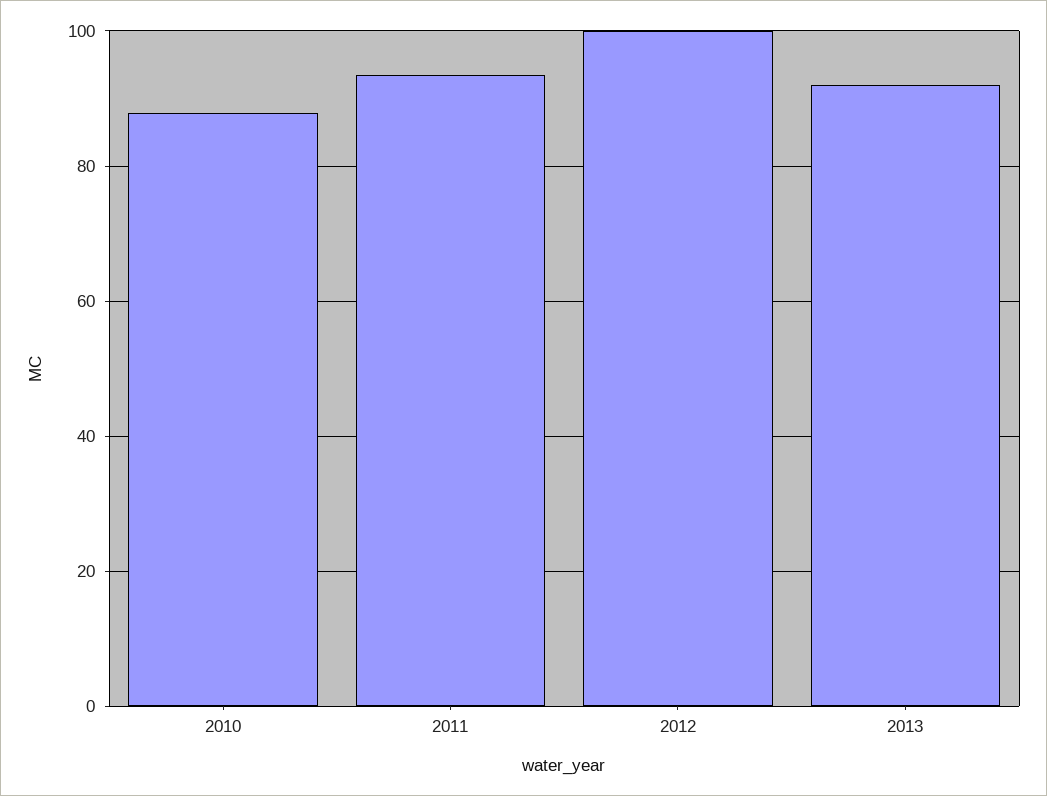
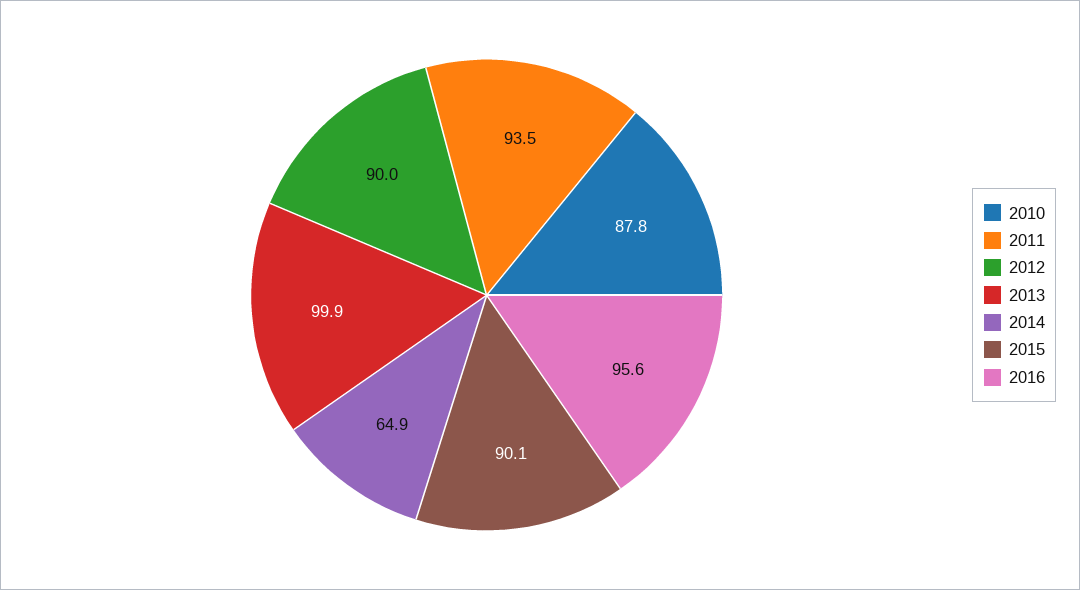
2012: 100 -> 90
2013: 92 -> 99.9
2014: none -> 64.9
2015: none -> 90.1
2016: none -> 95.6

